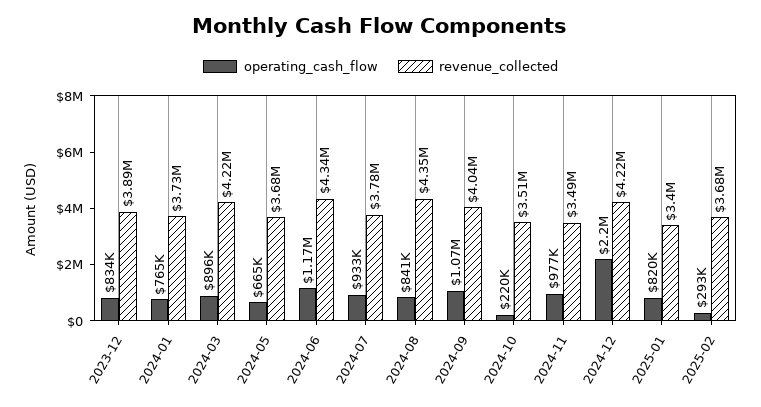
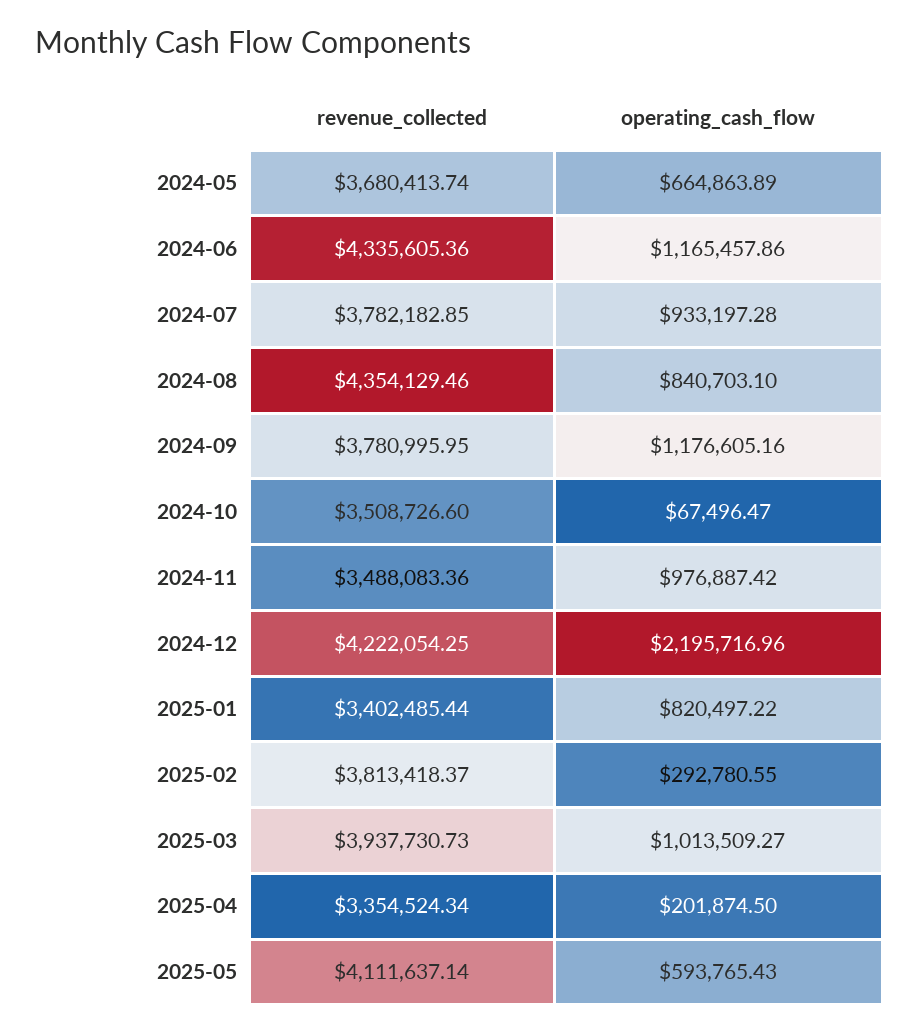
operating_cash_flow, 2023-12: 834000 -> none
revenue_collected, 2023-12: 3890000 -> none
operating_cash_flow, 2024-01: 765000 -> none
revenue_collected, 2024-01: 3730000 -> none
operating_cash_flow, 2024-03: 896000 -> none
revenue_collected, 2024-03: 4220000 -> none
operating_cash_flow, 2024-09: 1070000 -> 1176605.16
revenue_collected, 2024-09: 4040000 -> 3780995.95
operating_cash_flow, 2024-10: 220000 -> 67496.47
revenue_collected, 2025-02: 3680000 -> 3813418.37
revenue_collected, 2025-03: none -> 3937730.73
operating_cash_flow, 2025-03: none -> 1013509.27
revenue_collected, 2025-04: none -> 3354524.34
operating_cash_flow, 2025-04: none -> 201874.5
revenue_collected, 2025-05: none -> 4111637.14
operating_cash_flow, 2025-05: none -> 593765.43

